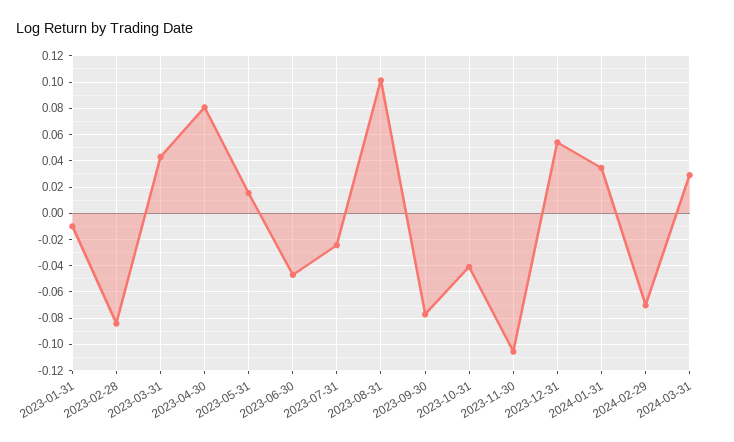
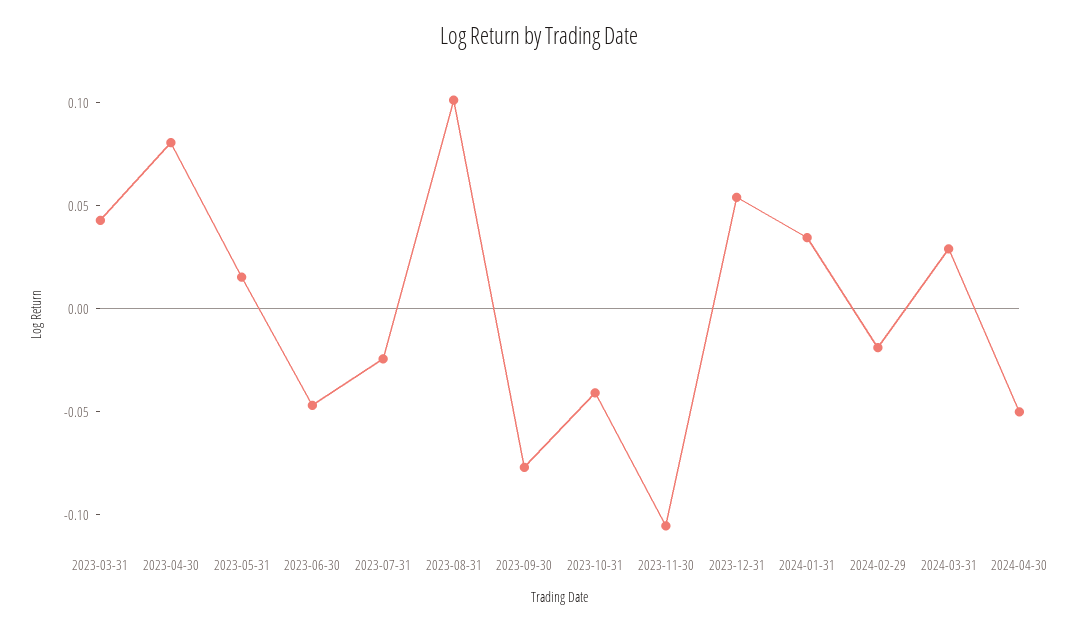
2023-01-31: -0.01 -> none
2023-02-28: -0.085 -> none
2024-02-29: -0.07 -> -0.02
2024-04-30: none -> -0.05

